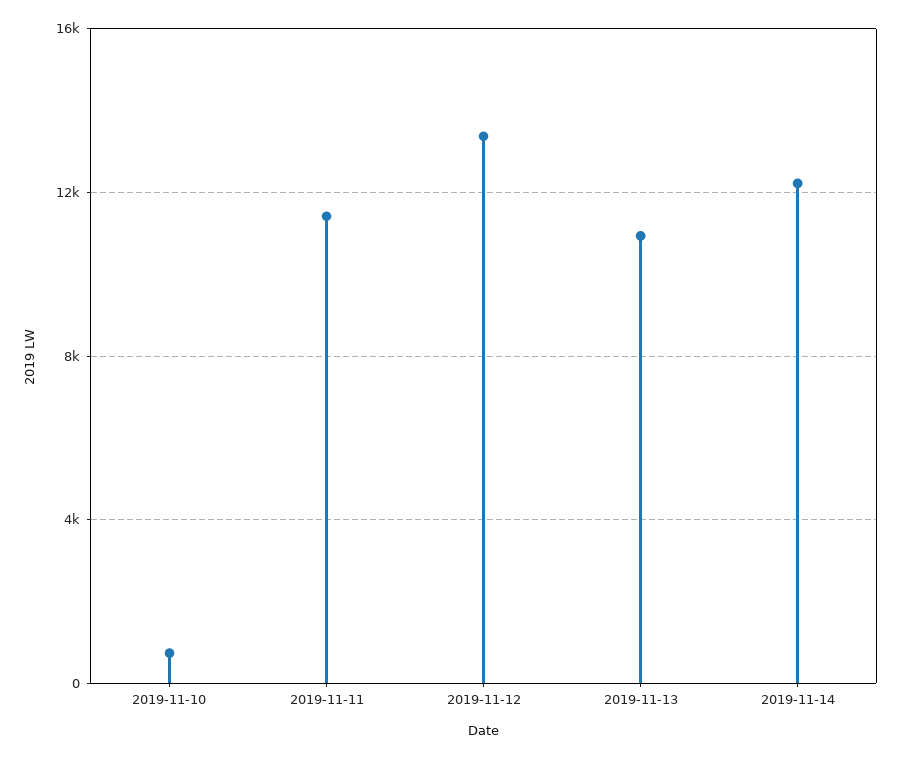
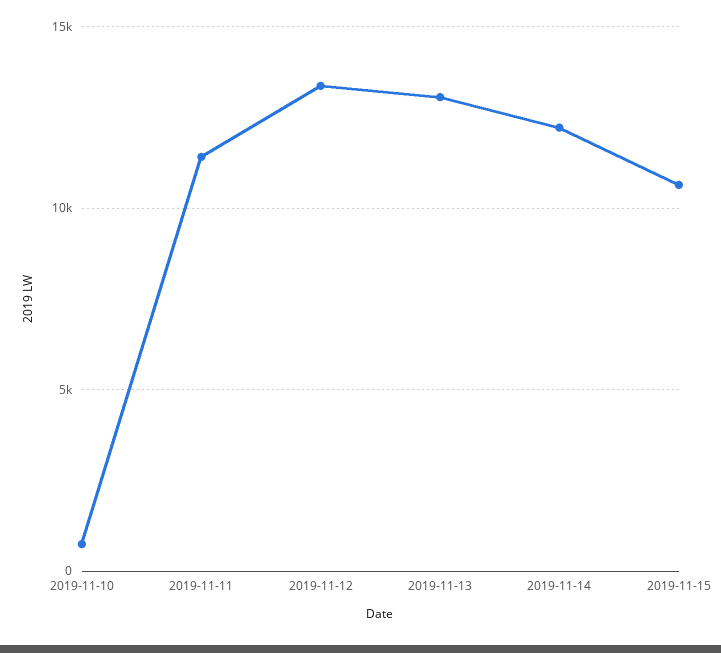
2019-11-13: 11000 -> 13000
2019-11-15: none -> 10500

